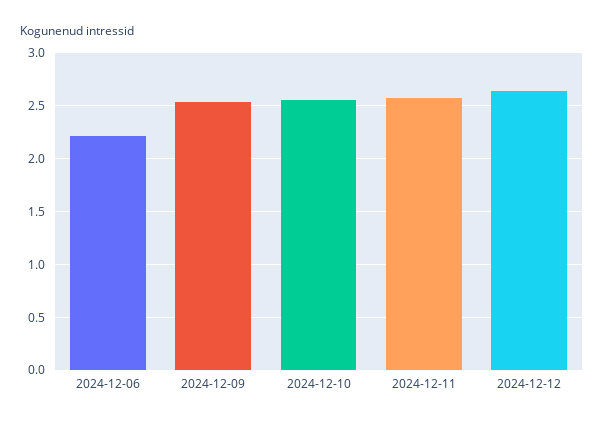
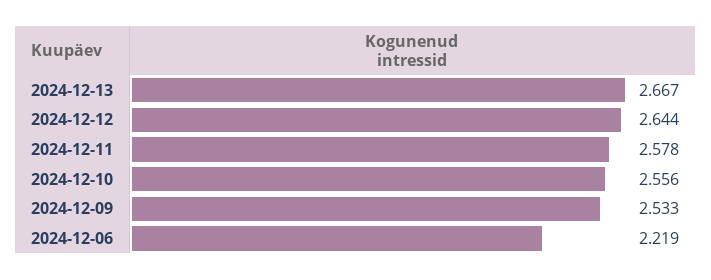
2024-12-13: none -> 2.667

